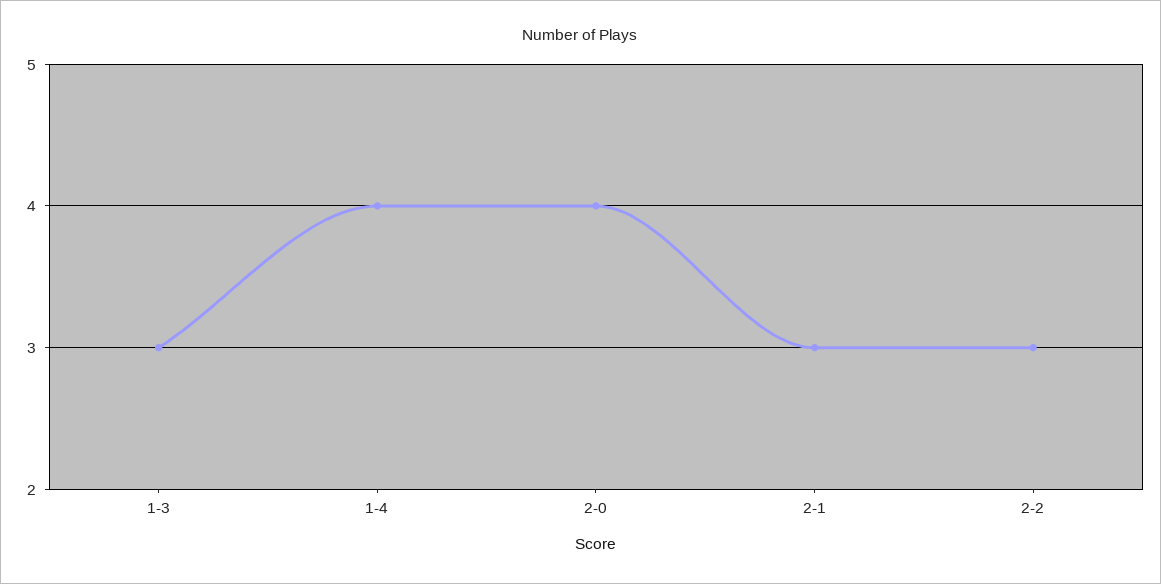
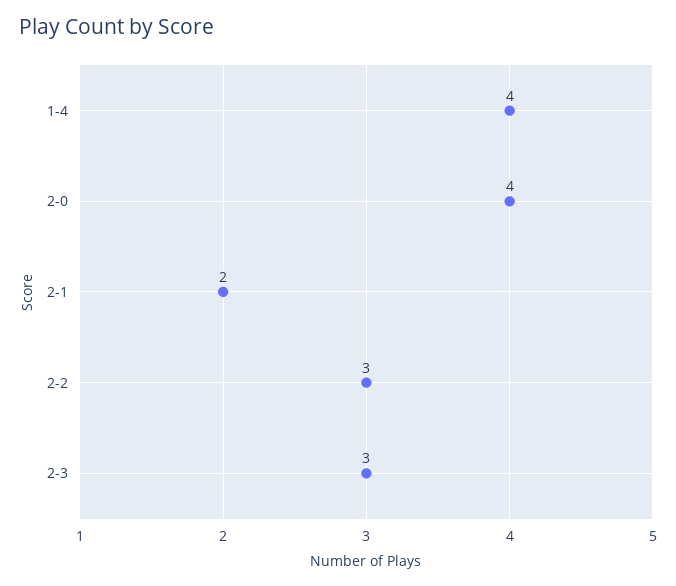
1-3: 3 -> none
2-1: 3 -> 2
2-3: none -> 3

